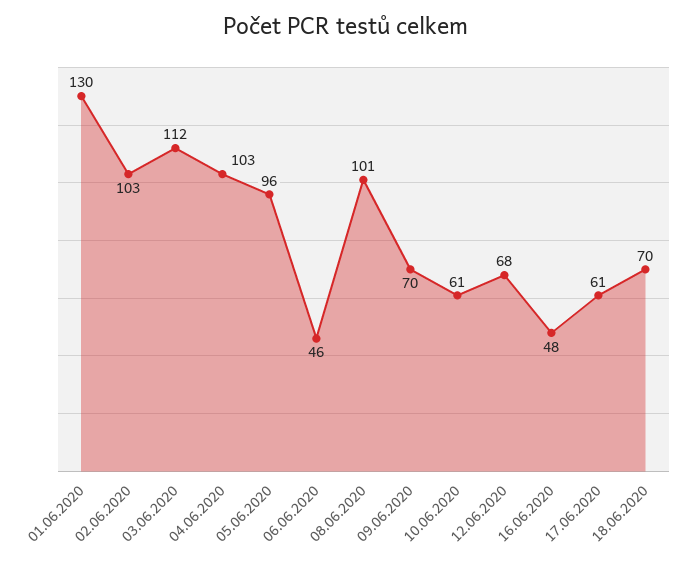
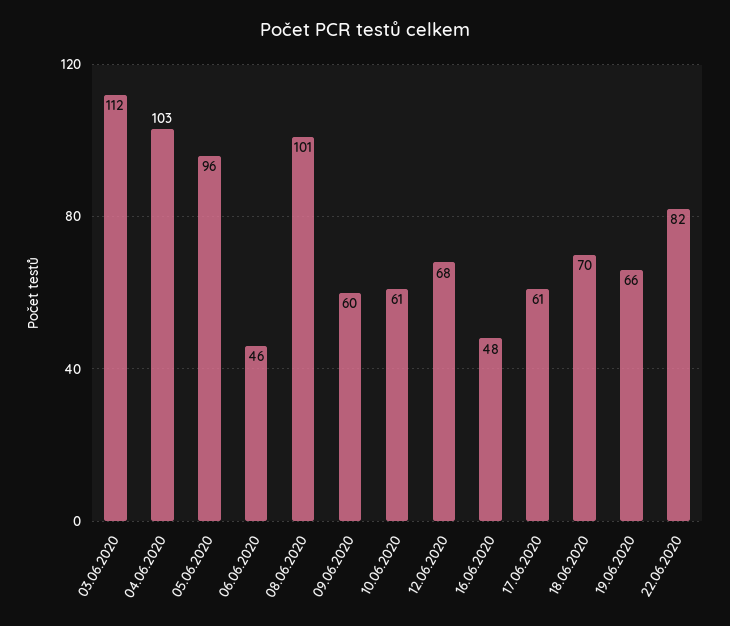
01.06.2020: 130 -> none
02.06.2020: 103 -> none
09.06.2020: 70 -> 60
19.06.2020: none -> 66
22.06.2020: none -> 82

